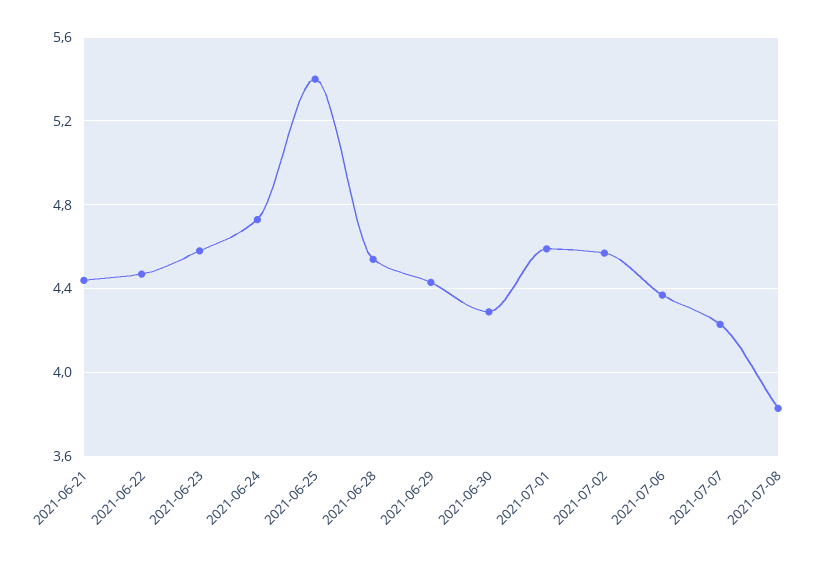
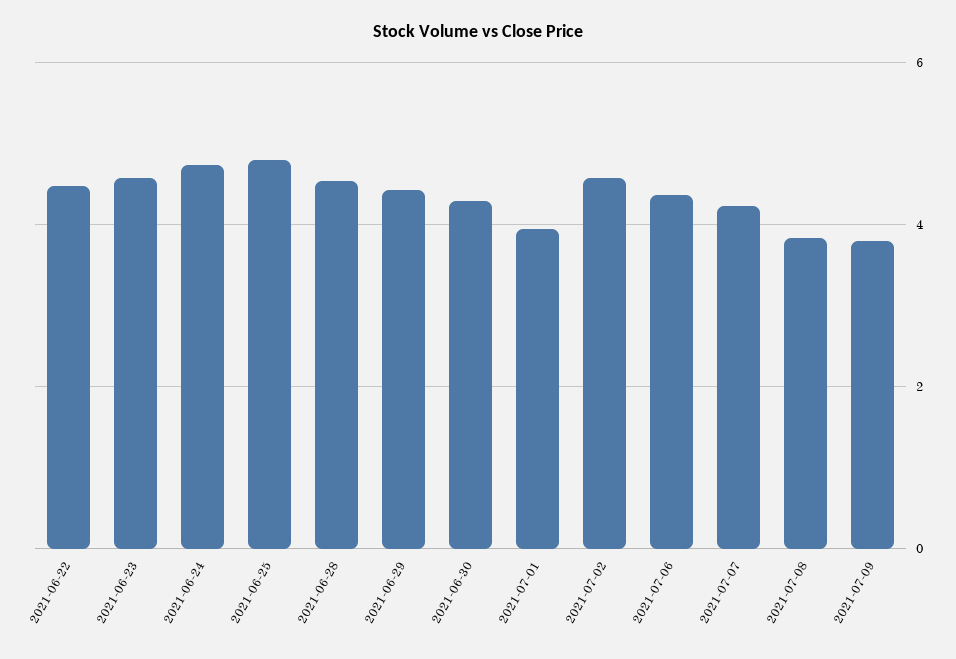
2021-06-21: 4.45 -> none
2021-06-25: 5.4 -> 4.8
2021-07-01: 4.6 -> 4
2021-07-09: none -> 3.8

